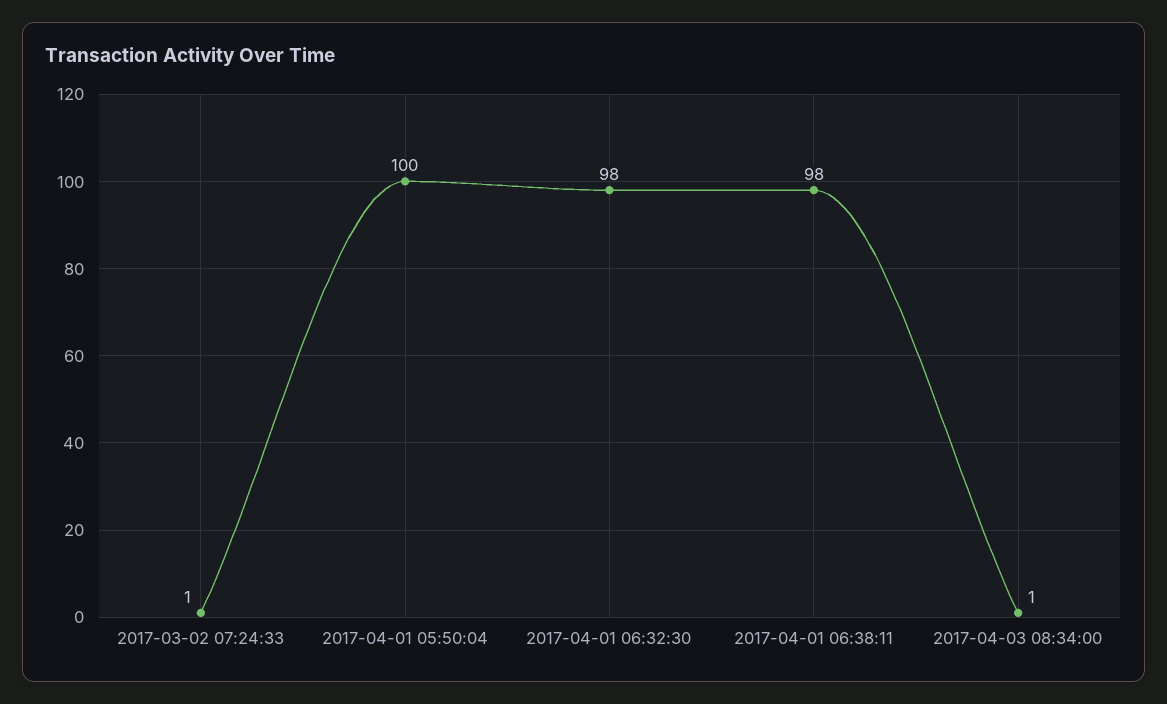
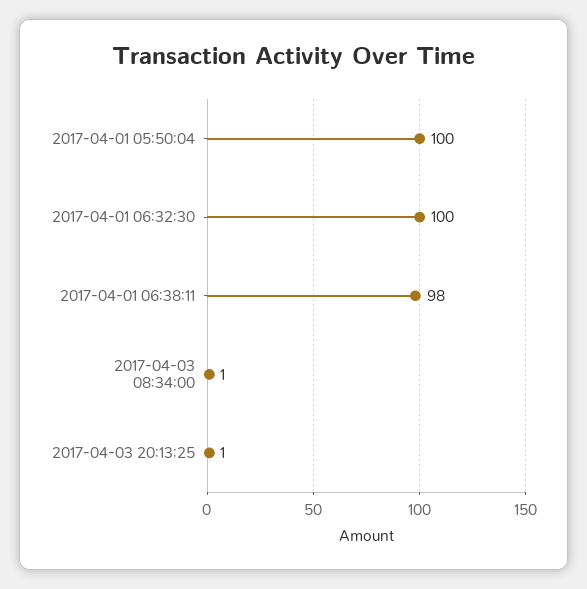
2017-03-02 07:24:33: 1 -> none
2017-04-01 06:32:30: 98 -> 100
2017-04-03 20:13:25: none -> 1

